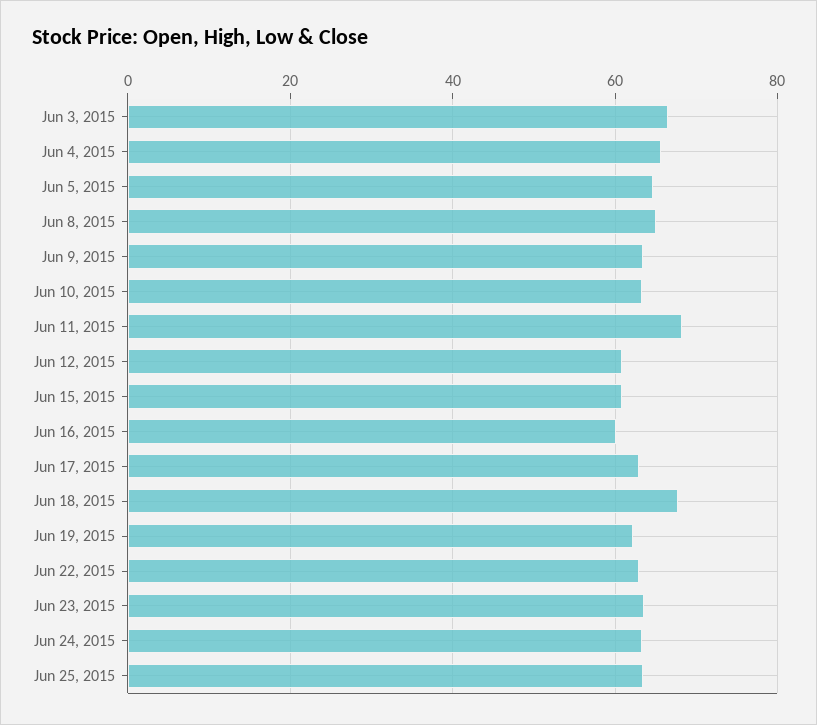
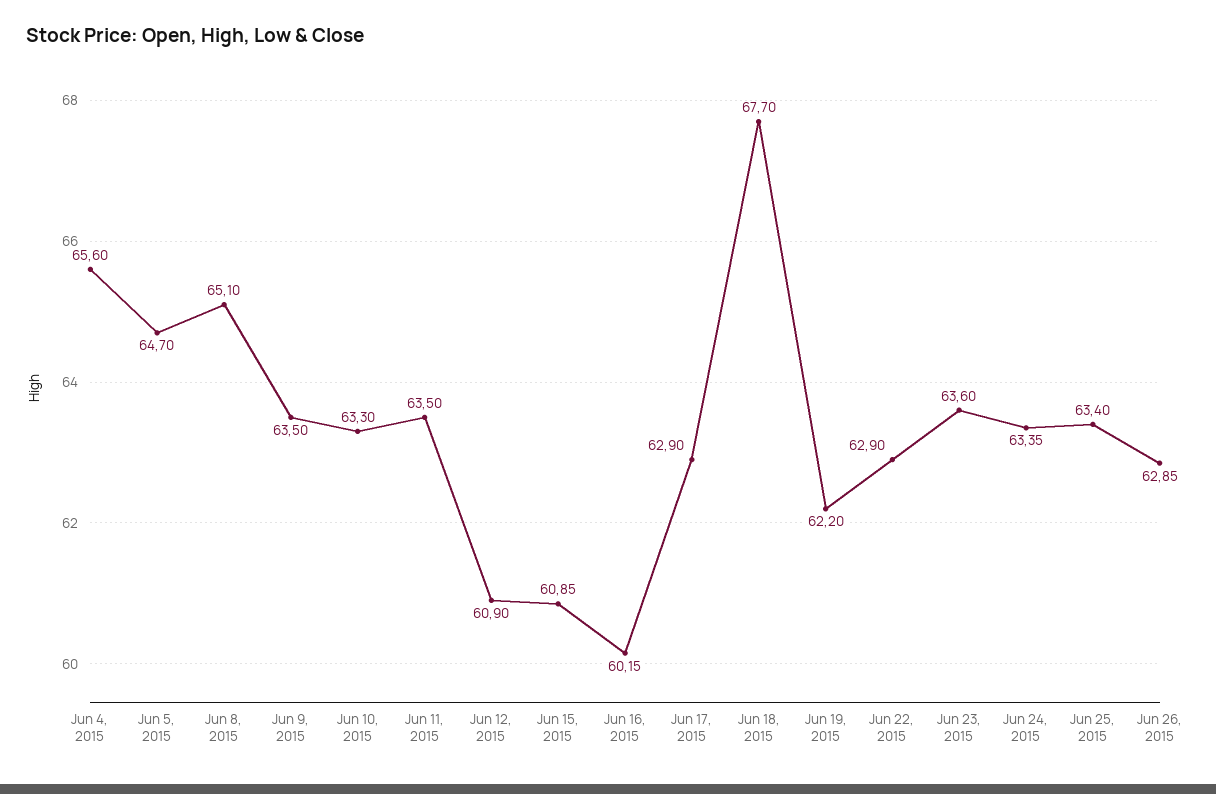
Jun 3, 2015: 66 -> none
Jun 11, 2015: 68 -> 63.5
Jun 26, 2015: none -> 62.85

